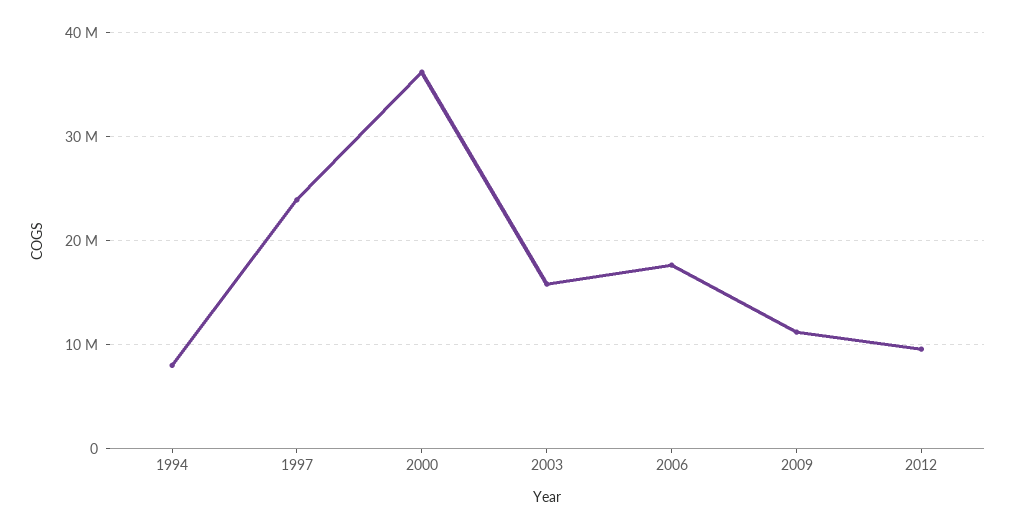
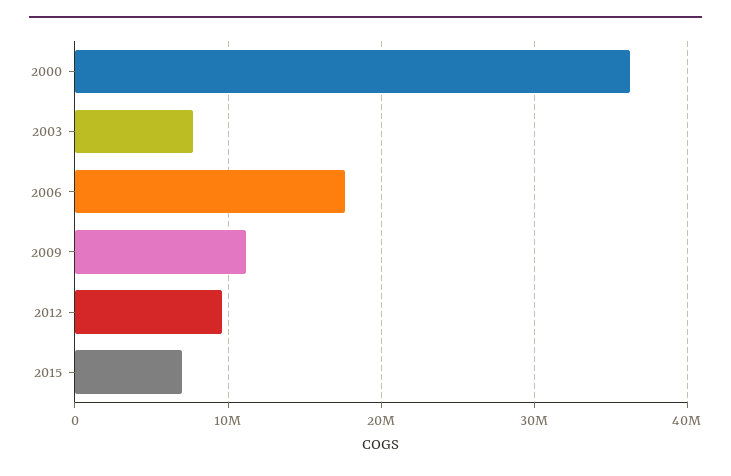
1994: 8000000 -> none
1997: 24000000 -> none
2003: 16000000 -> 8000000
2015: none -> 7000000

